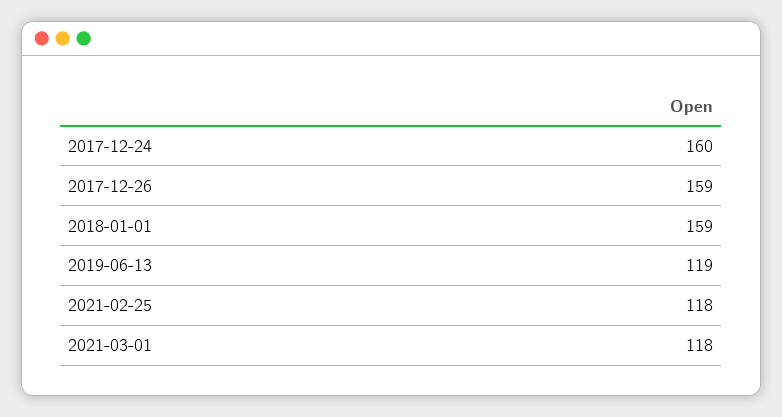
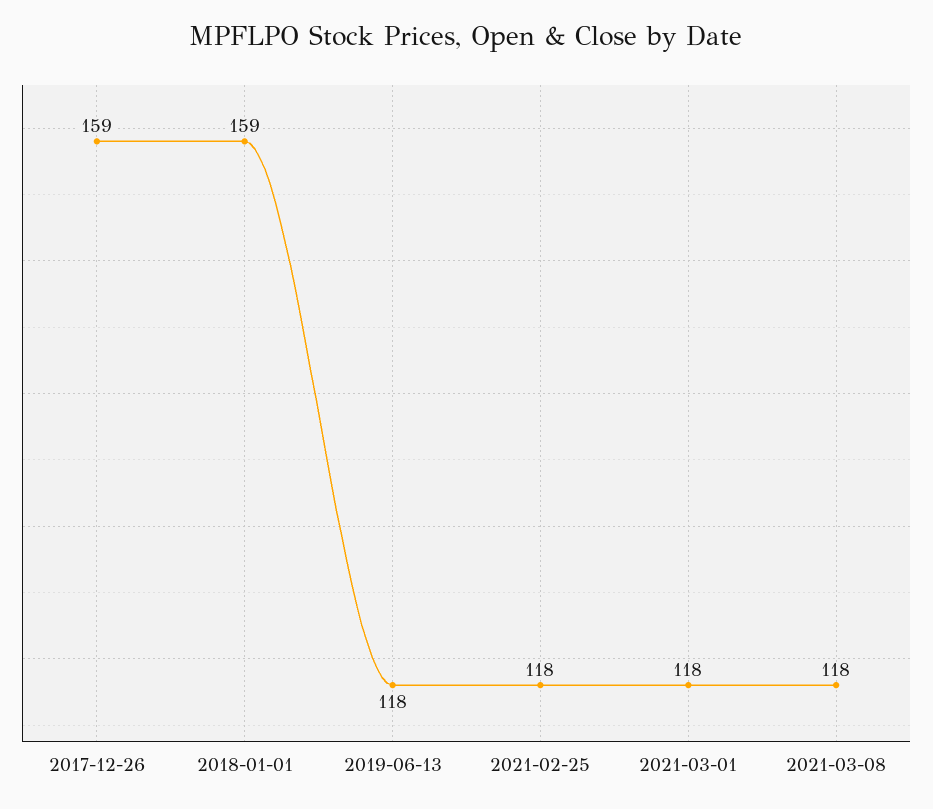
2017-12-24: 160 -> none
2019-06-13: 119 -> 118
2021-03-08: none -> 118

